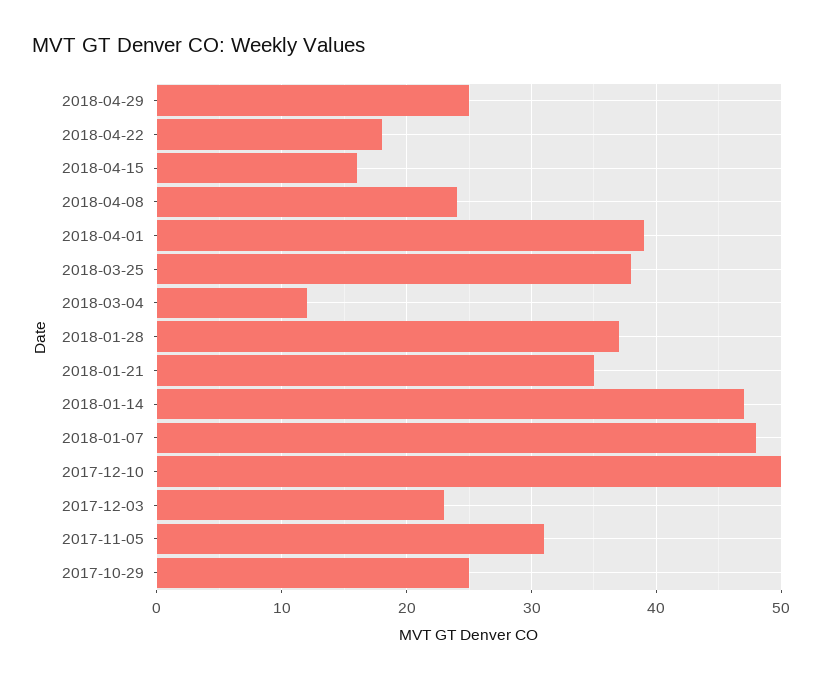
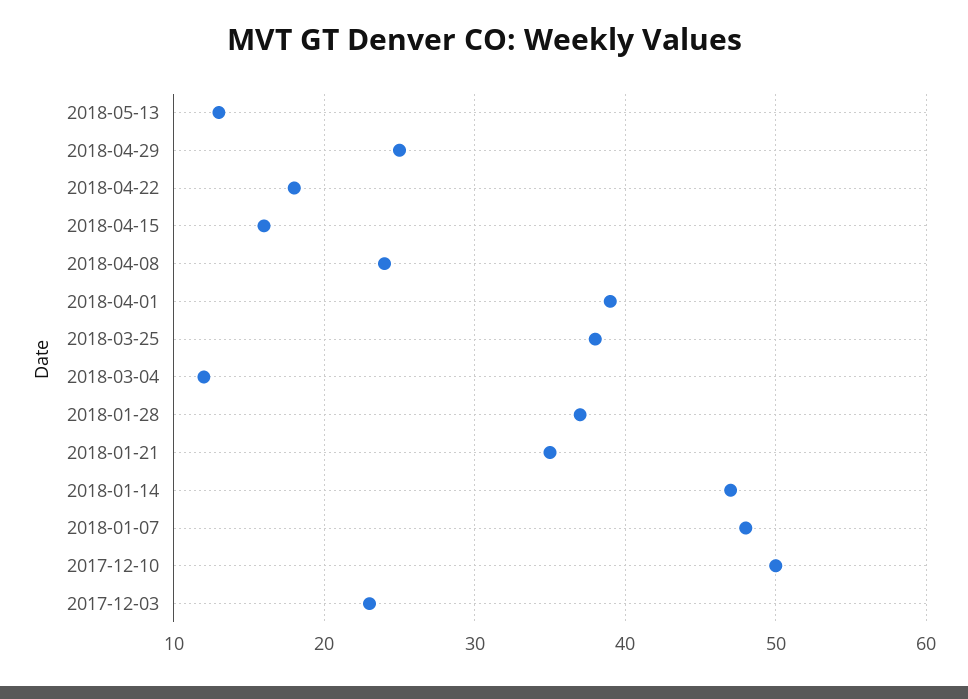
2017-11-05: 31 -> none
2017-10-29: 25 -> none
2018-05-13: none -> 13

